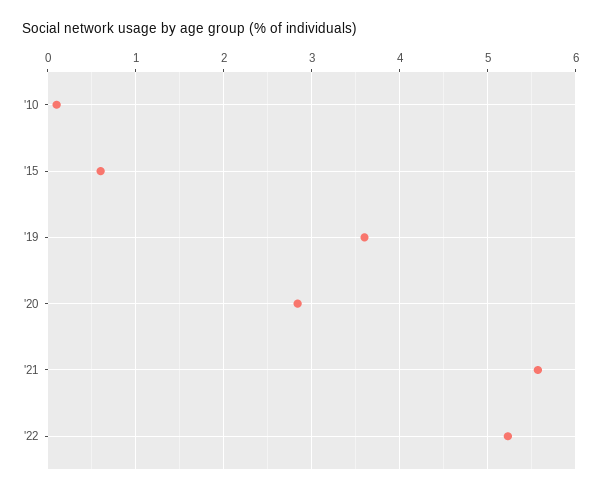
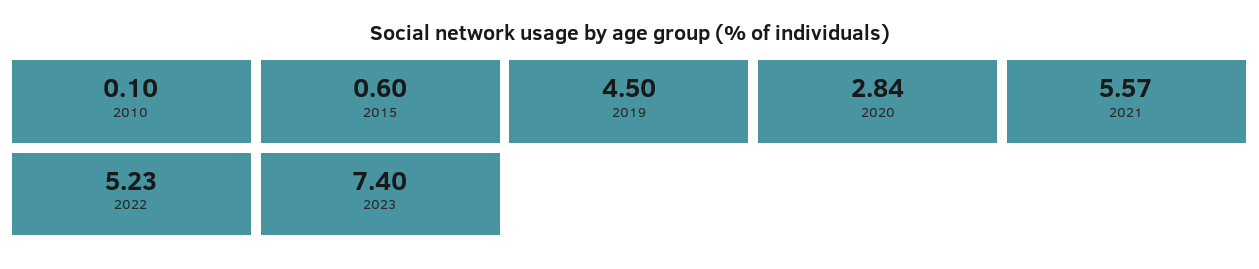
'19: 3.6 -> 4.5
2023: none -> 7.4

